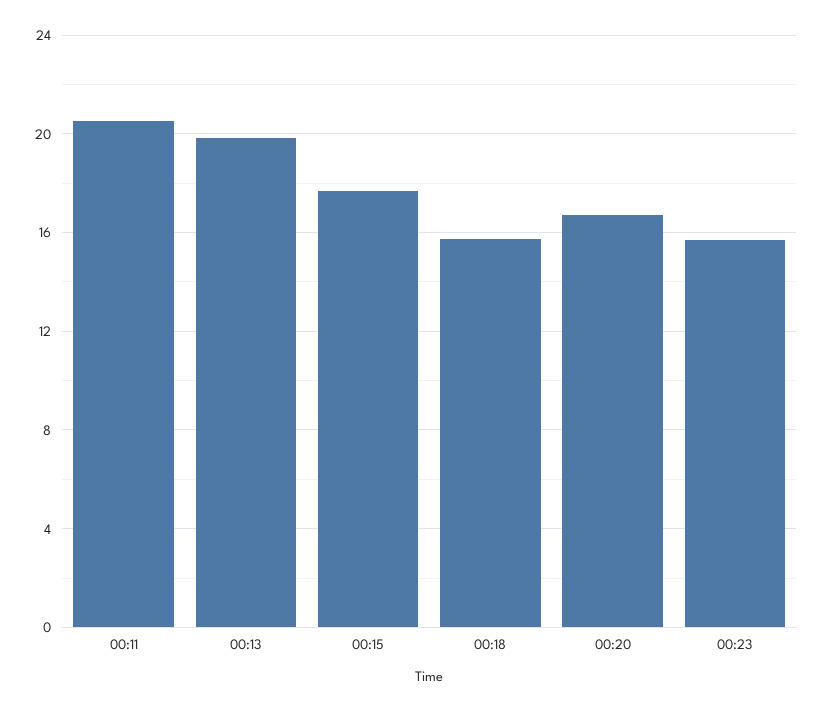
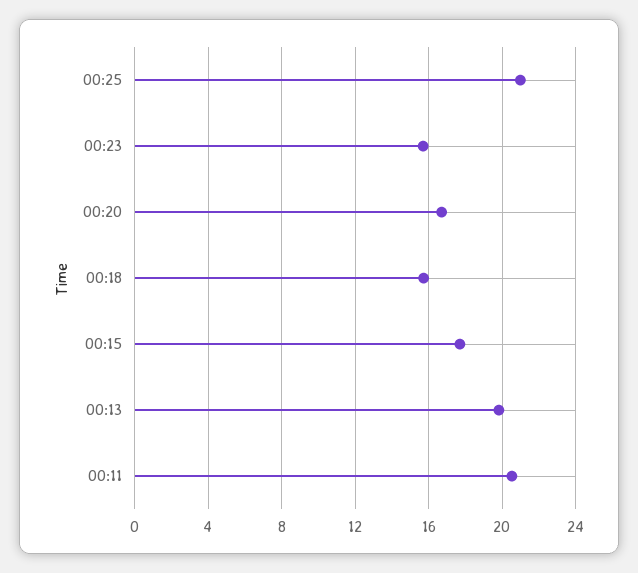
00:25: none -> 21

